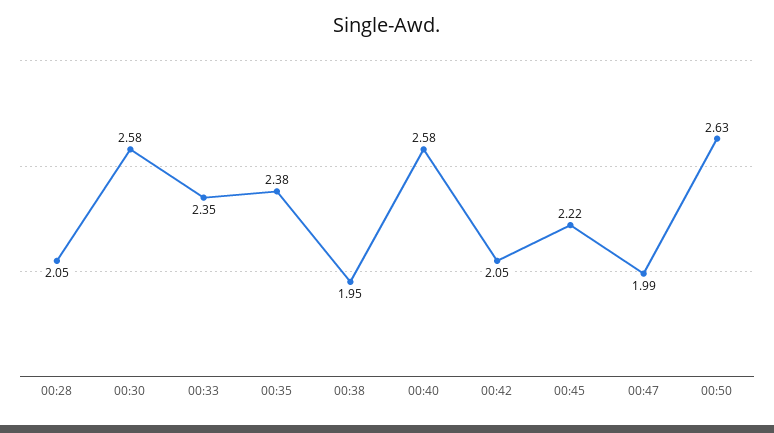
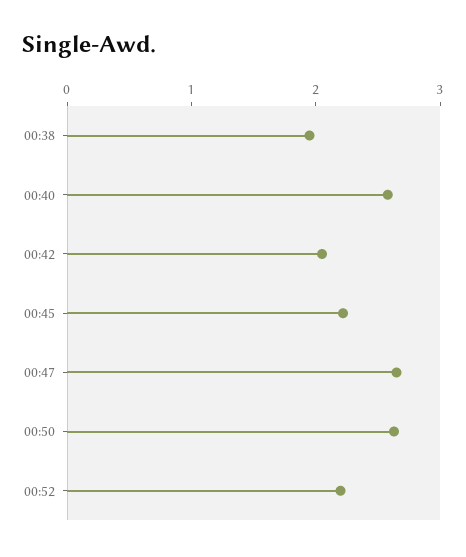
00:28: 2.05 -> none
00:30: 2.58 -> none
00:33: 2.35 -> none
00:35: 2.38 -> none
00:47: 1.99 -> 2.6
00:52: none -> 2.2

